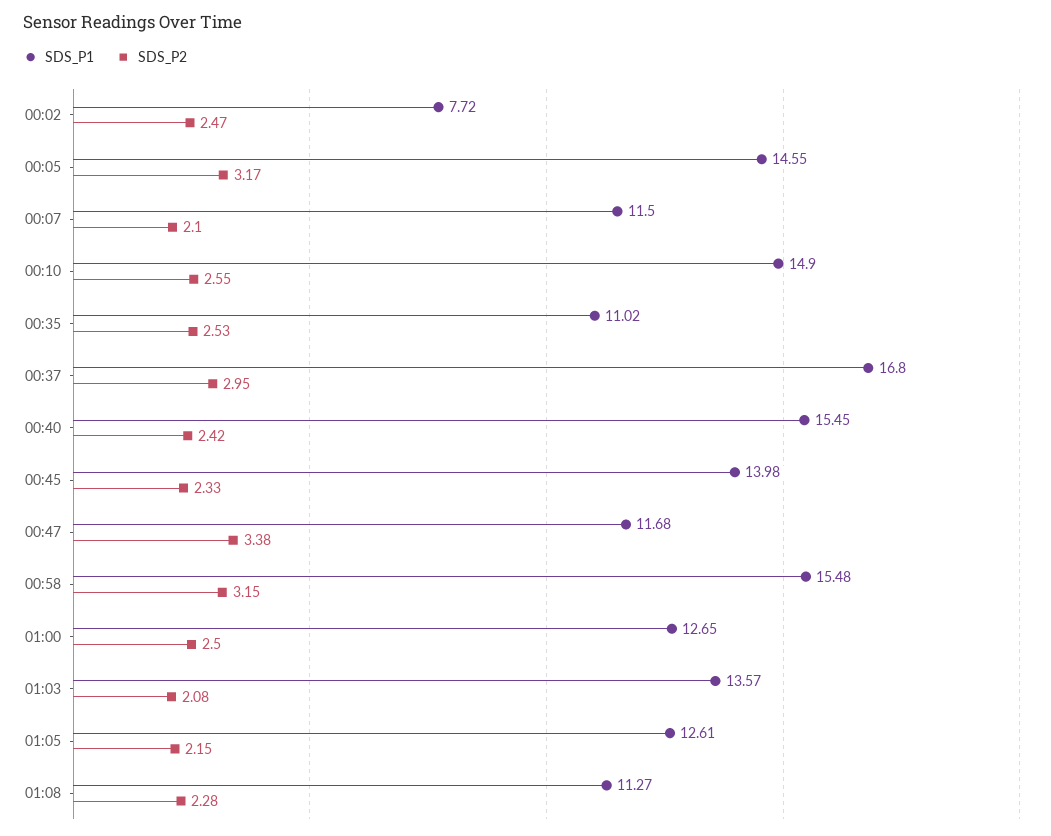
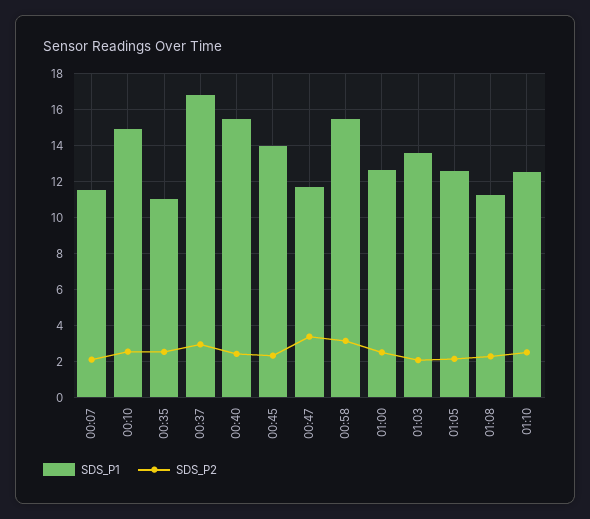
SDS_P1, 00:02: 7.72 -> none
SDS_P2, 00:02: 2.47 -> none
SDS_P1, 00:05: 14.55 -> none
SDS_P2, 00:05: 3.17 -> none
SDS_P1, 01:10: none -> 12.5
SDS_P2, 01:10: none -> 2.5

